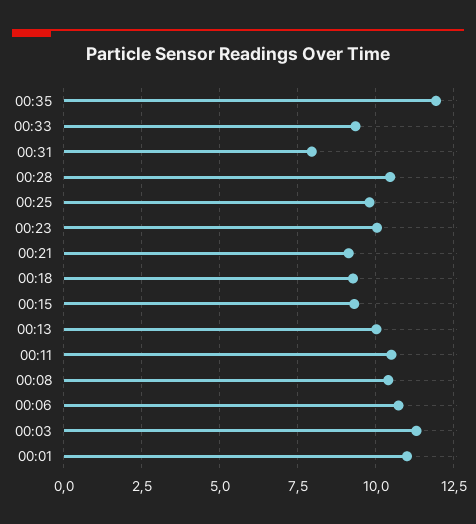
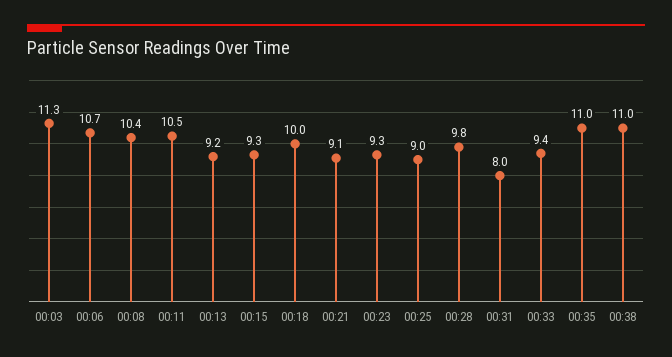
00:35: 12 -> 11
00:28: 10.5 -> 9.8
00:25: 9.75 -> 9
00:23: 10 -> 9.3
00:18: 9.25 -> 10
00:13: 10 -> 9.2
00:01: 11 -> none
00:38: none -> 11

